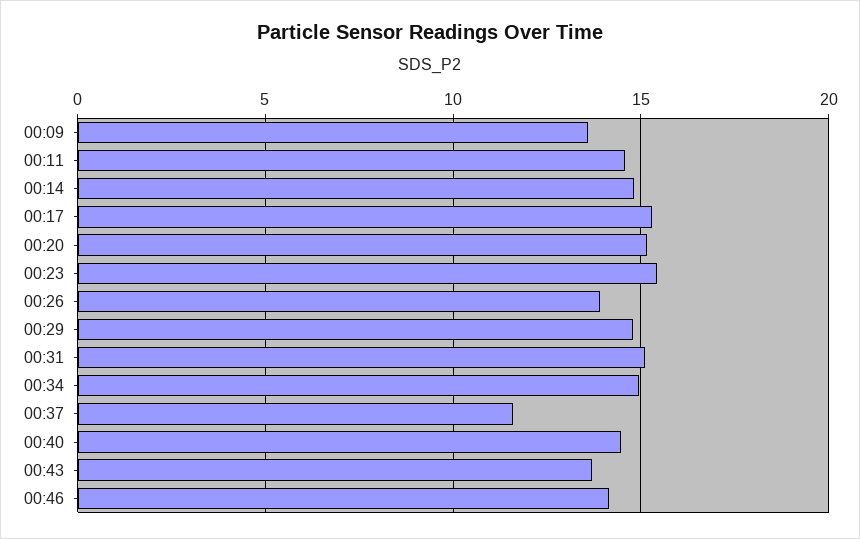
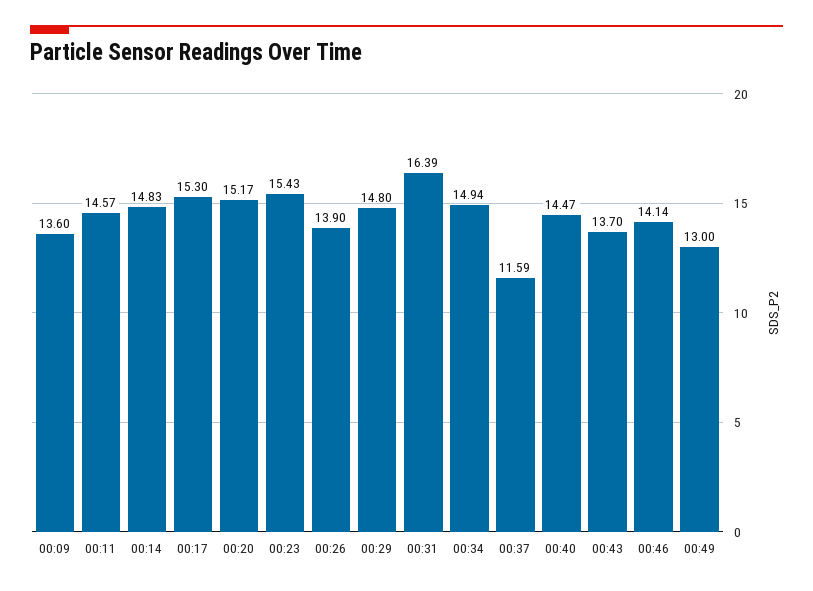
00:31: 15 -> 16.39
00:49: none -> 13

